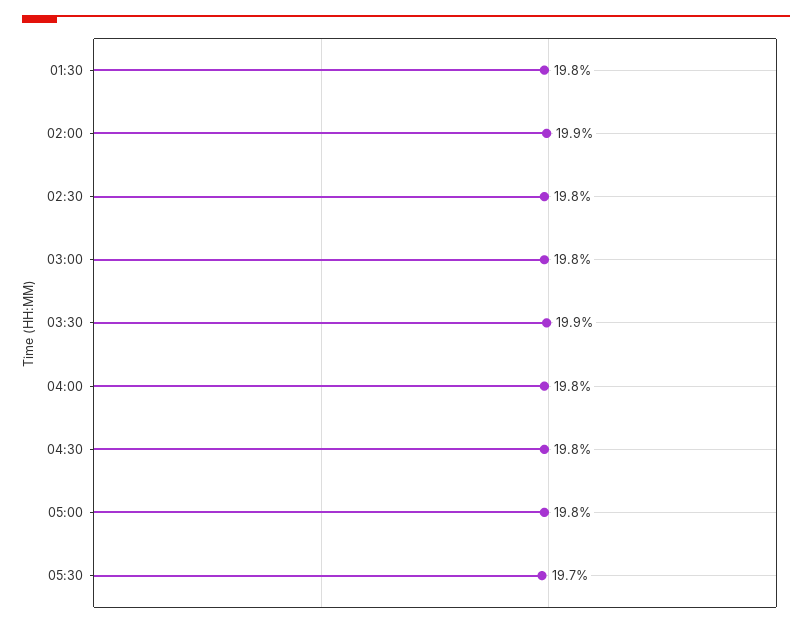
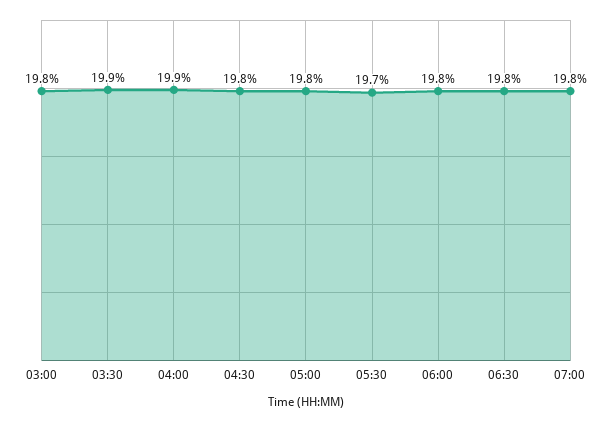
01:30: 19.8 -> none
02:00: 19.9 -> none
02:30: 19.8 -> none
04:00: 19.8 -> 19.9
06:00: none -> 19.8
06:30: none -> 19.8
07:00: none -> 19.8

